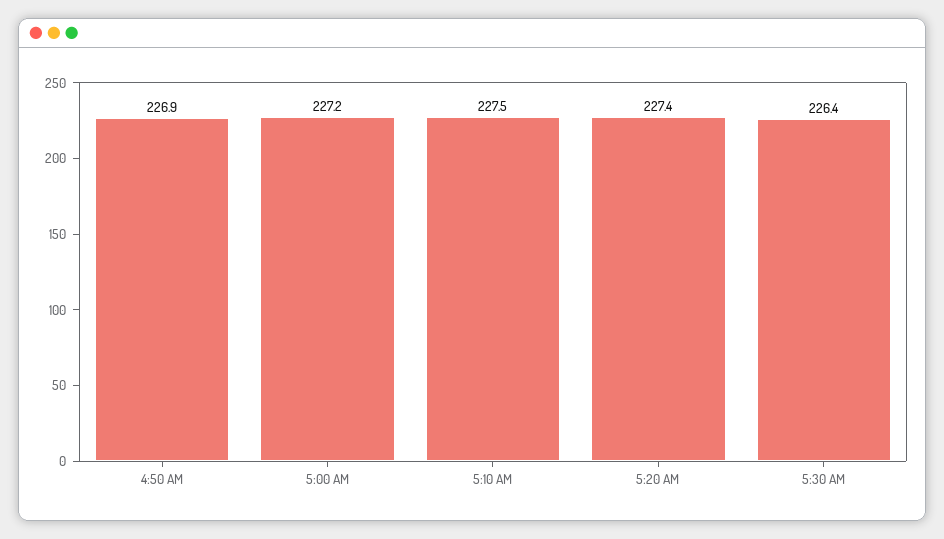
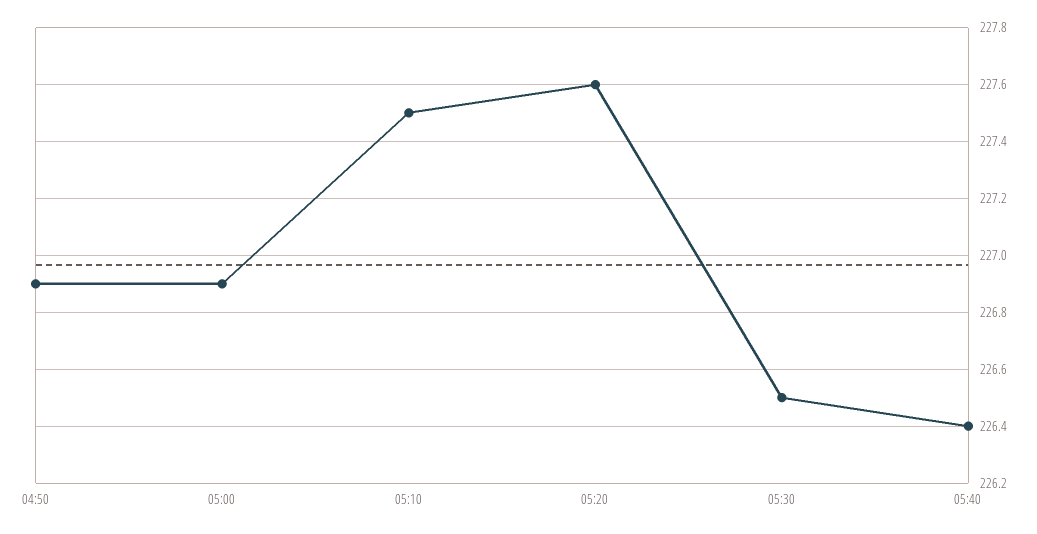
5:00 AM: 227.2 -> 226.9
5:20 AM: 227.4 -> 227.6
5:30 AM: 226.4 -> 226.5
05:40: none -> 226.4

